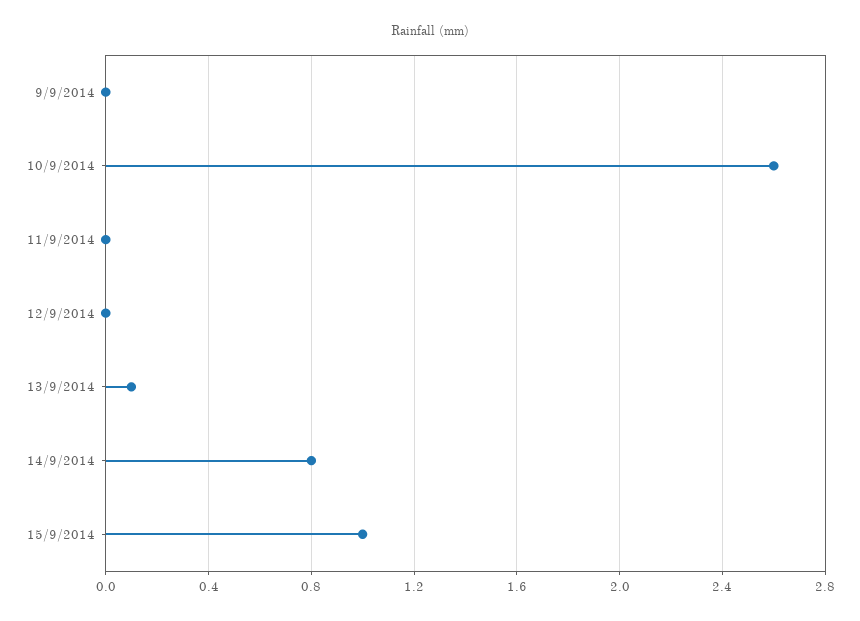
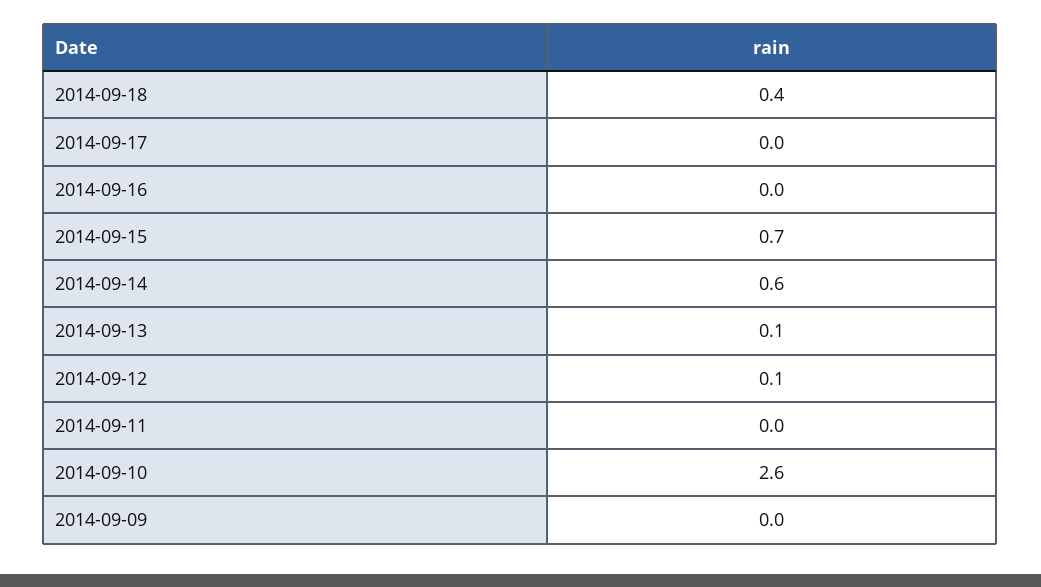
12/9/2014: 0 -> 0.1
14/9/2014: 0.8 -> 0.6
15/9/2014: 1 -> 0.7
2014-09-18: none -> 0.4
2014-09-17: none -> 0
2014-09-16: none -> 0

